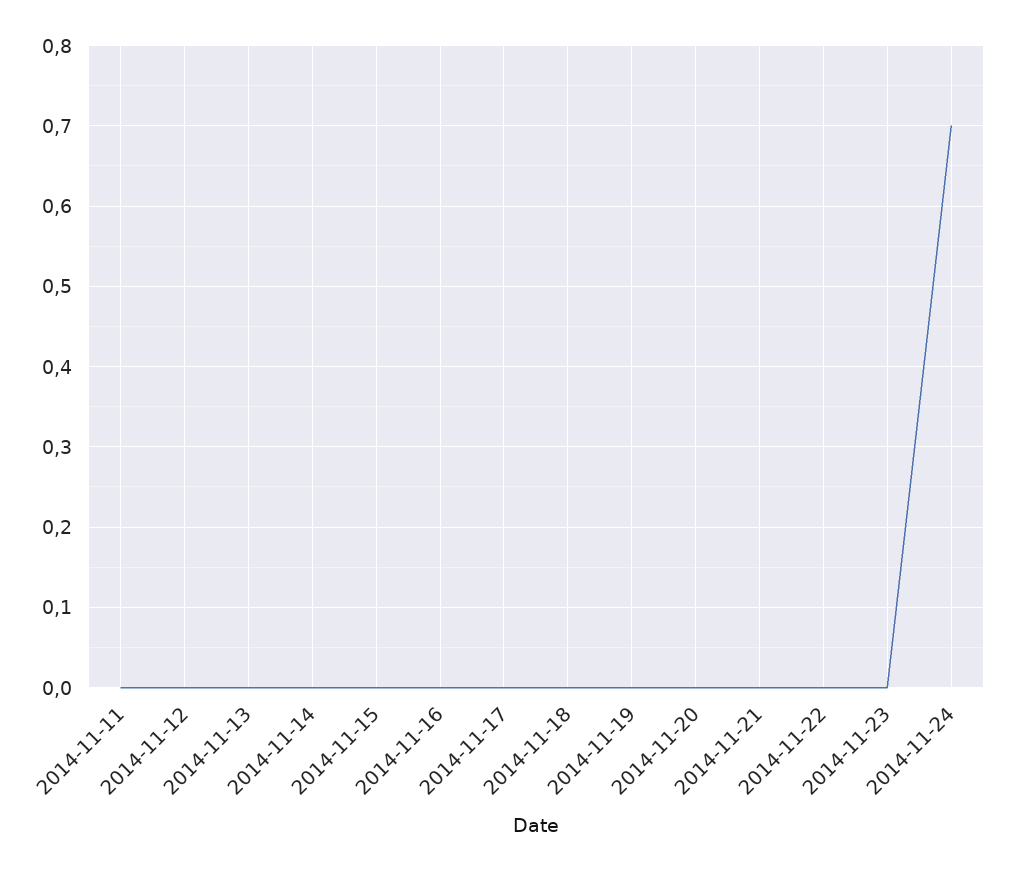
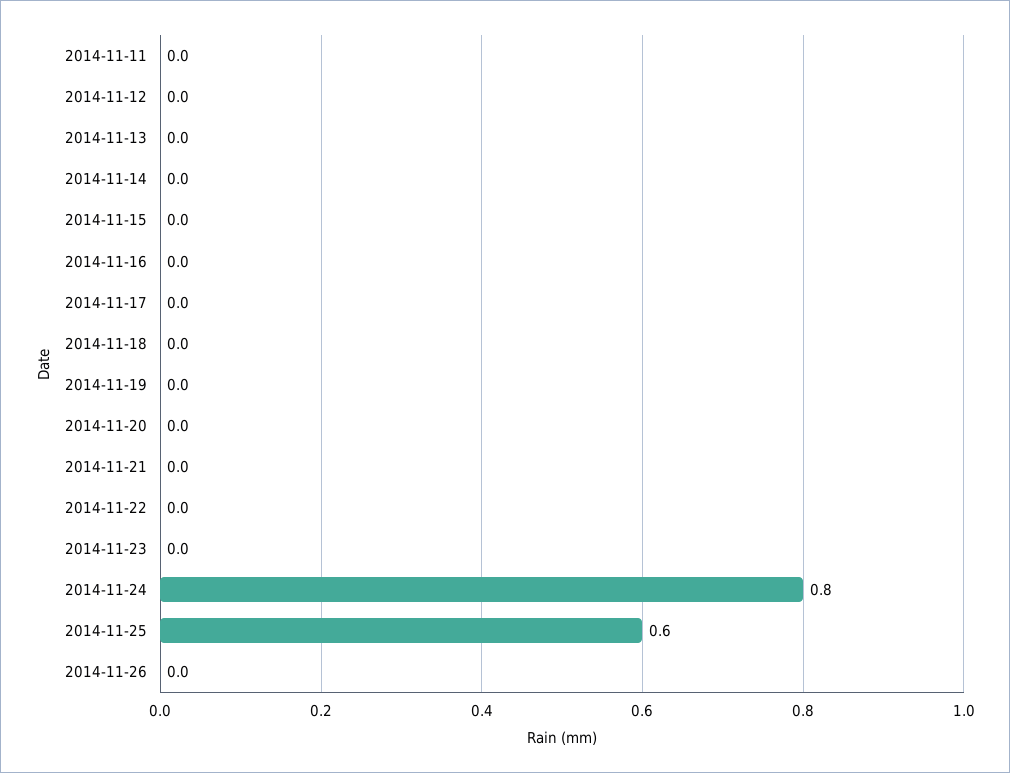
2014-11-24: 0.7 -> 0.8
2014-11-25: none -> 0.6
2014-11-26: none -> 0

